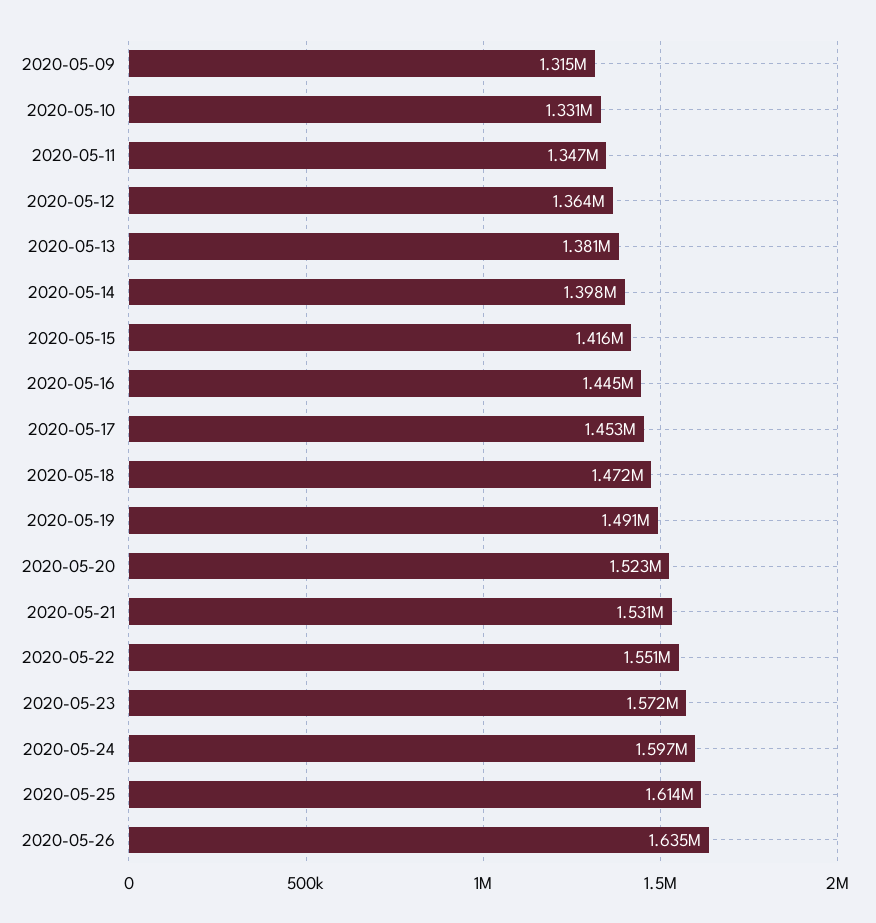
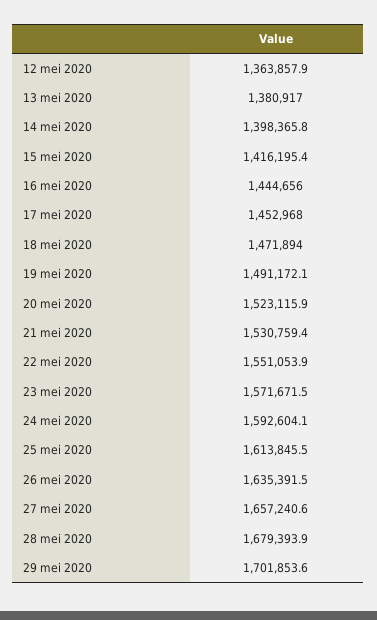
2020-05-09: 1315000 -> none
2020-05-10: 1331000 -> none
2020-05-11: 1347000 -> none
2020-05-24: 1597000 -> 1592604.1
27 mei 2020: none -> 1657240.6
28 mei 2020: none -> 1679393.9
29 mei 2020: none -> 1701853.6

